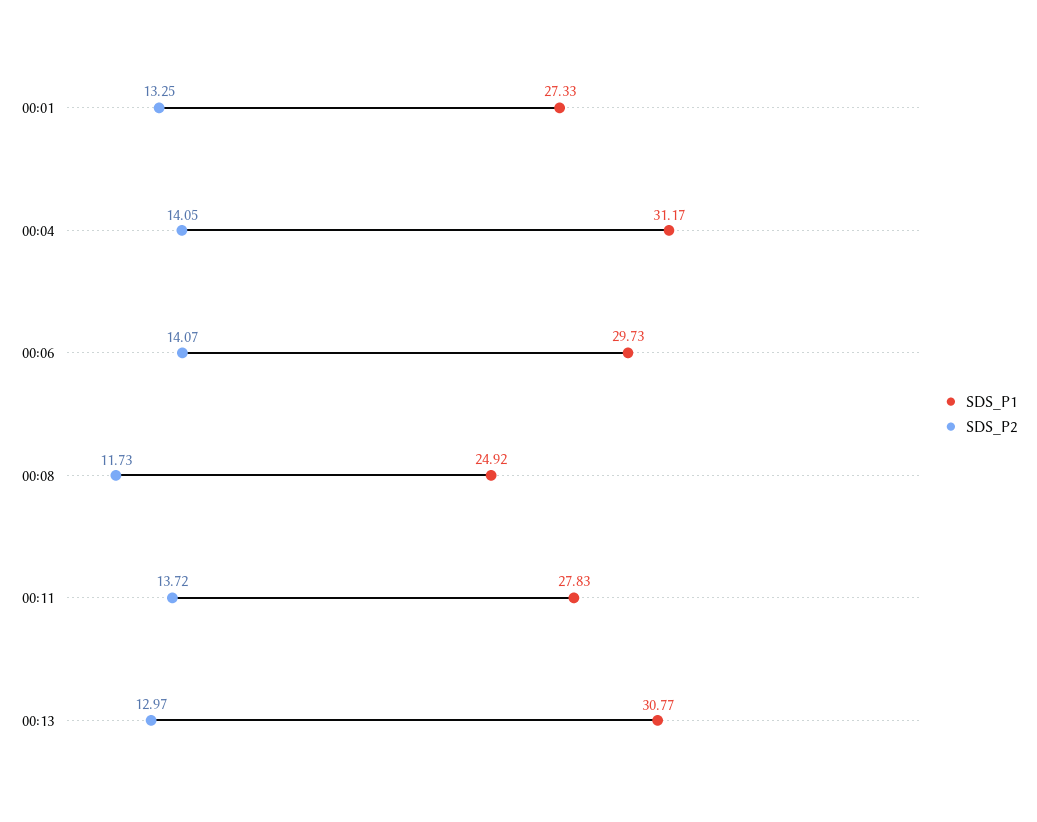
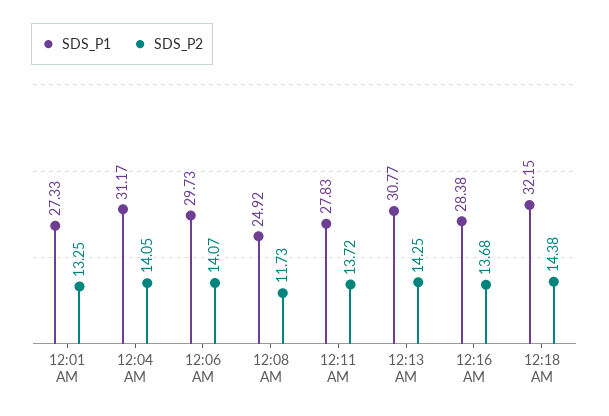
SDS_P2, 00:13: 12.97 -> 14.25
SDS_P1, 12:16 AM: none -> 28.38
SDS_P2, 12:16 AM: none -> 13.68
SDS_P1, 12:18 AM: none -> 32.15
SDS_P2, 12:18 AM: none -> 14.38

